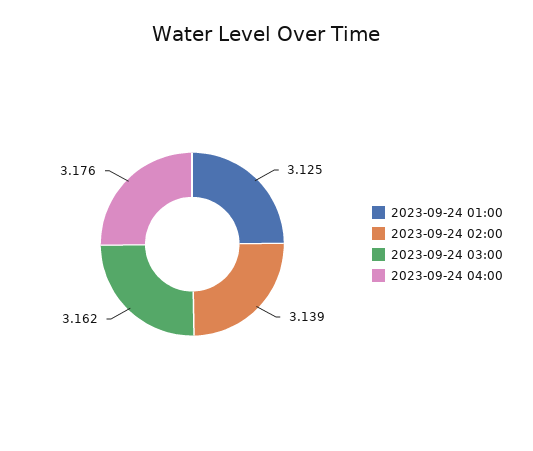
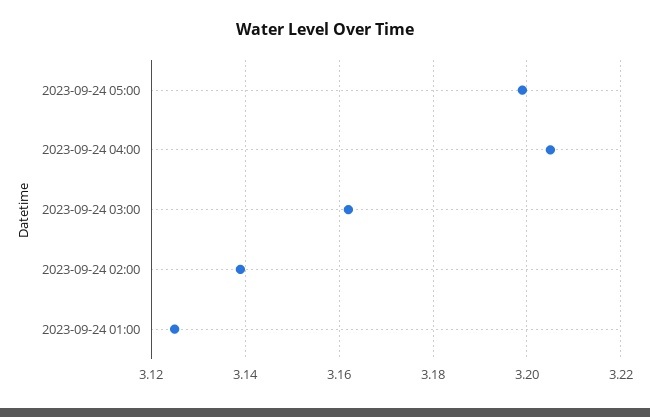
2023-09-24 04:00: 3.176 -> 3.205
2023-09-24 05:00: none -> 3.2

